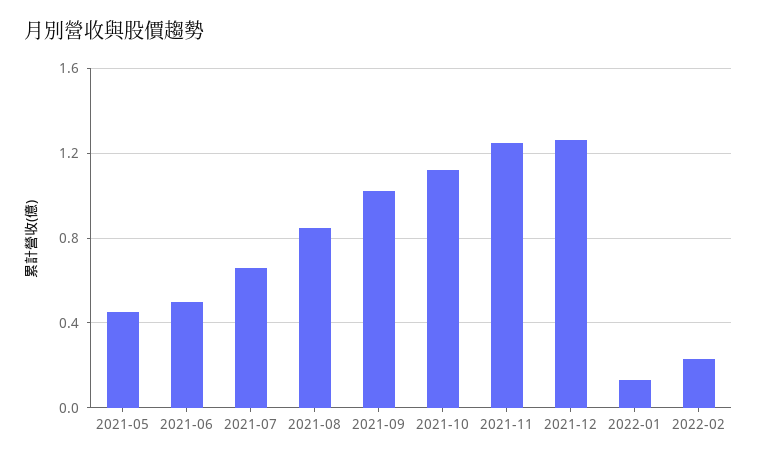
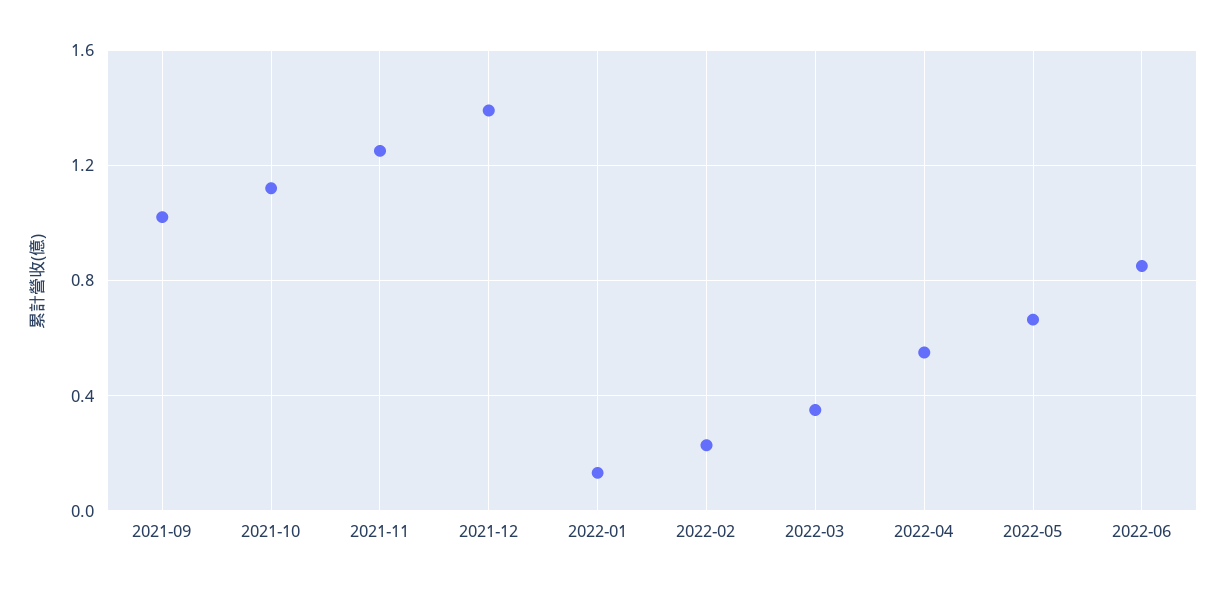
2021-05: 0.45 -> none
2021-06: 0.5 -> none
2021-07: 0.65 -> none
2021-08: 0.85 -> none
2021-12: 1.25 -> 1.4
2022-03: none -> 0.35
2022-04: none -> 0.55
2022-05: none -> 0.65
2022-06: none -> 0.85

